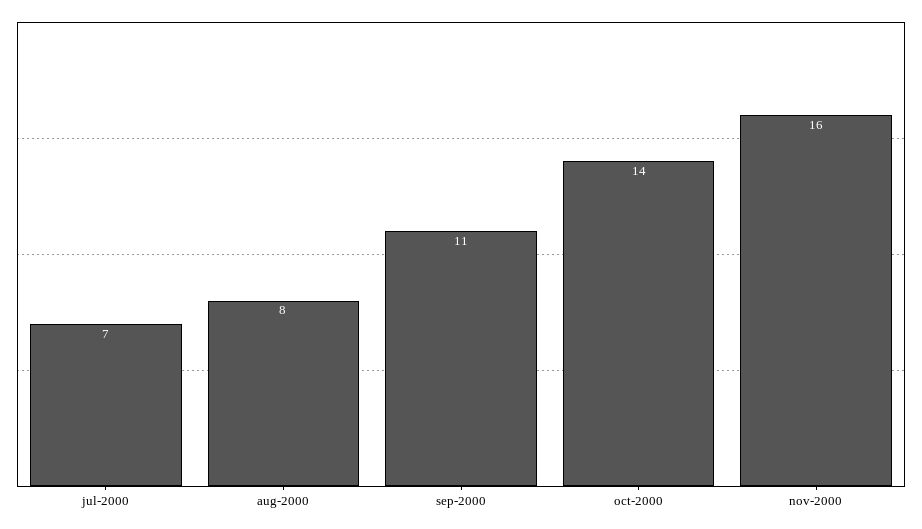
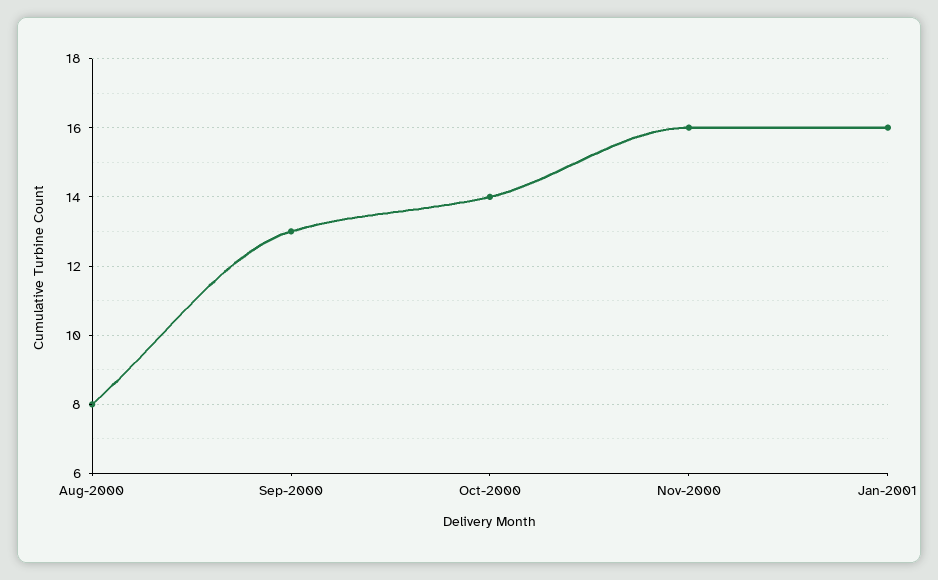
jul-2000: 7 -> none
sep-2000: 11 -> 13
Jan-2001: none -> 16

